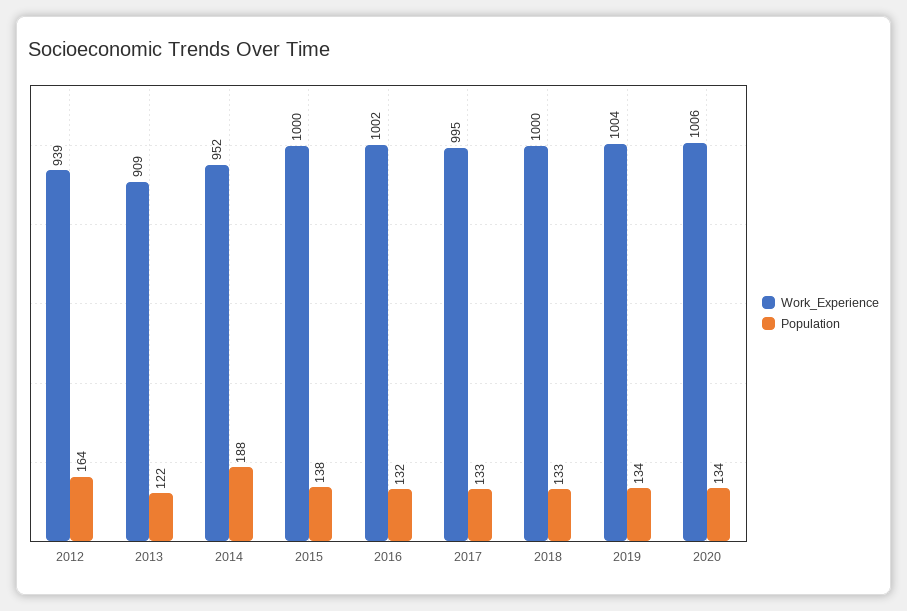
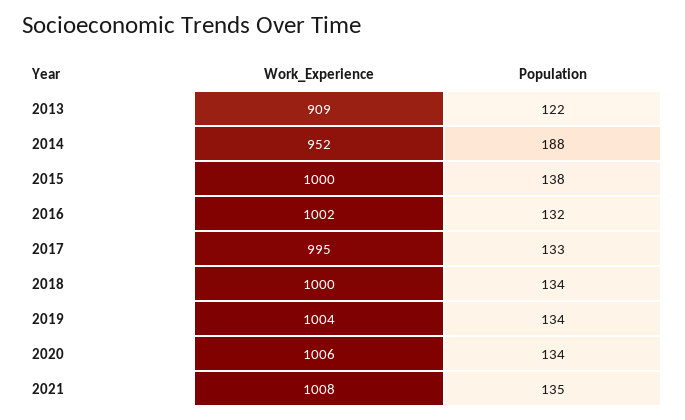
Work_Experience, 2012: 939 -> none
Population, 2012: 164 -> none
Population, 2018: 133 -> 134
Work_Experience, 2021: none -> 1008
Population, 2021: none -> 135

